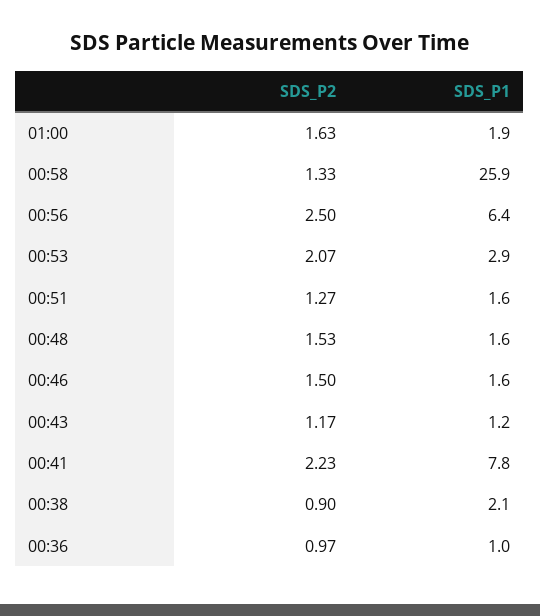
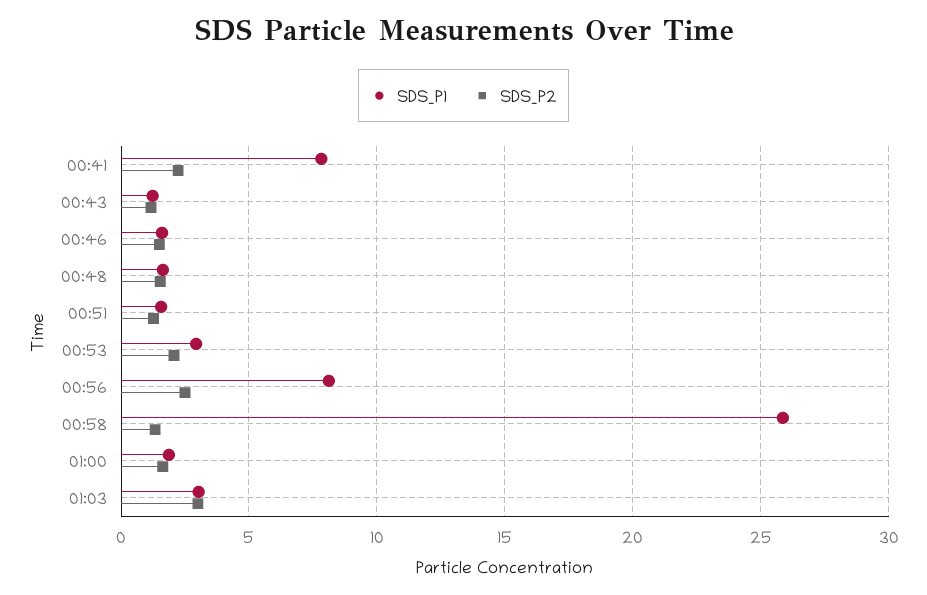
SDS_P1, 00:56: 6.4 -> 8
SDS_P2, 00:38: 0.9 -> none
SDS_P1, 00:38: 2.1 -> none
SDS_P2, 00:36: 0.97 -> none
SDS_P1, 00:36: 1 -> none
SDS_P1, 01:03: none -> 3
SDS_P2, 01:03: none -> 3

